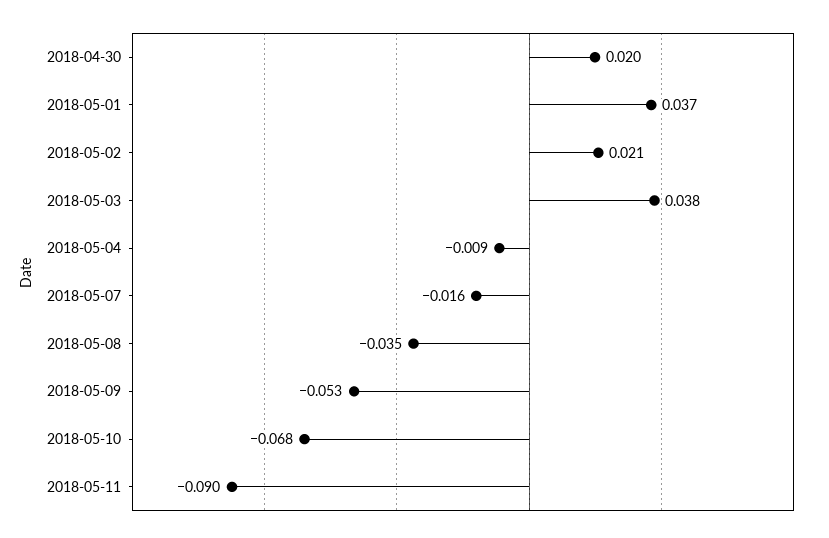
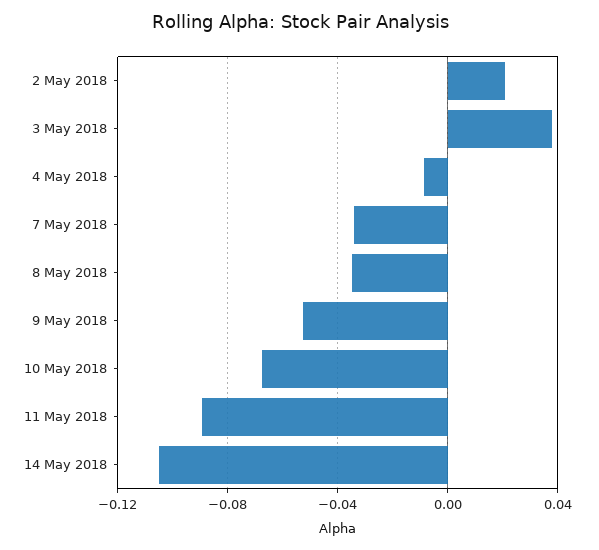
2018-04-30: 0.02 -> none
2018-05-01: 0.037 -> none
2018-05-07: -0.016 -> -0.035
14 May 2018: none -> -0.105

